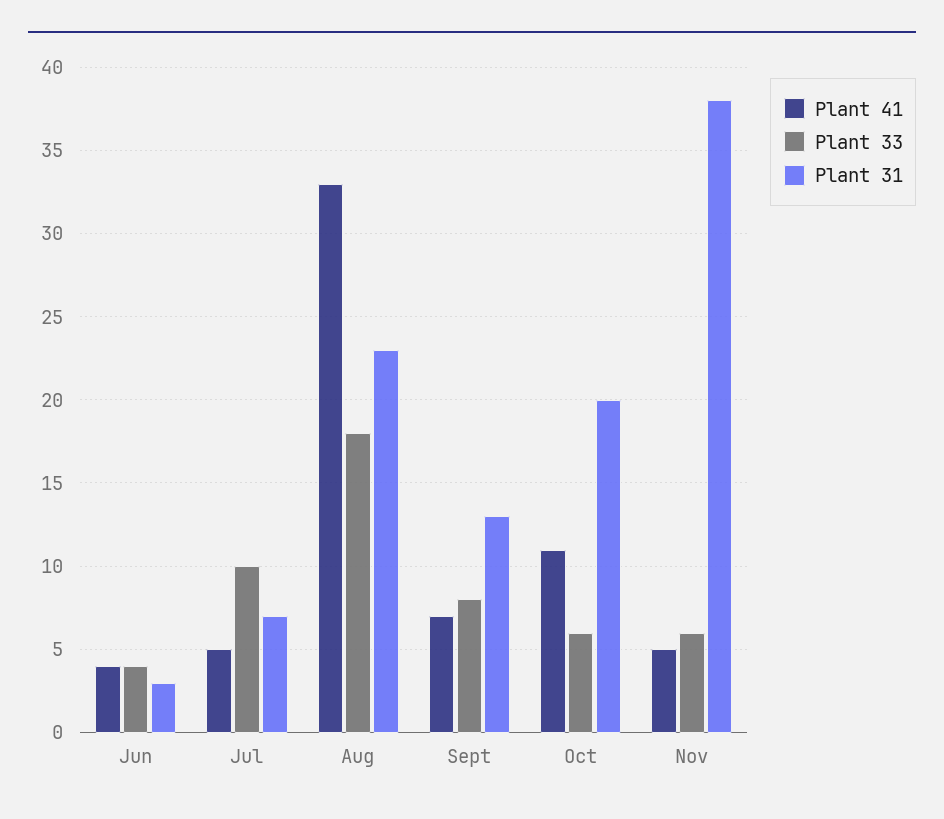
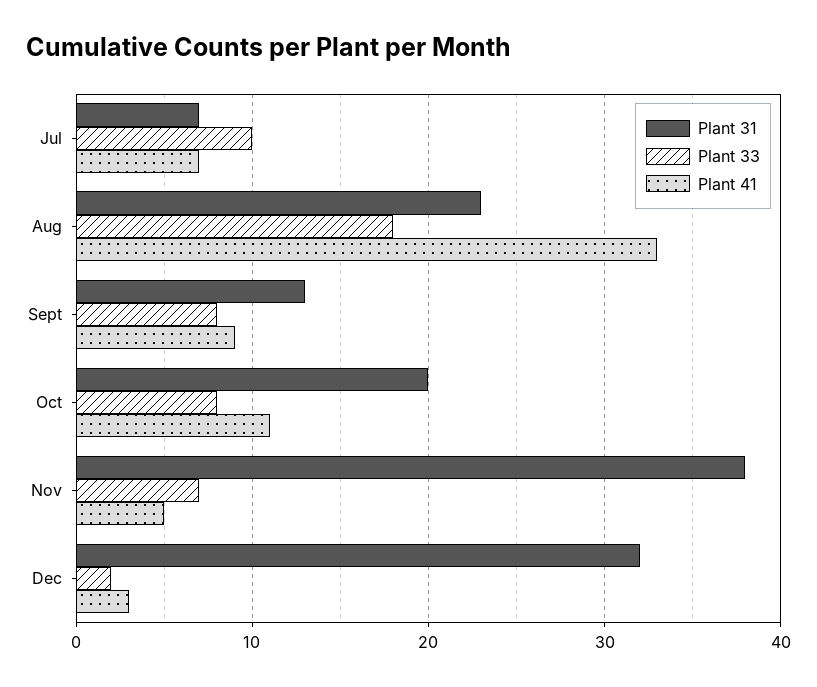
Plant 41, Jun: 4 -> none
Plant 33, Jun: 4 -> none
Plant 31, Jun: 3 -> none
Plant 41, Jul: 5 -> 7
Plant 41, Sept: 7 -> 9
Plant 33, Oct: 6 -> 8
Plant 33, Nov: 6 -> 7
Plant 31, Dec: none -> 32
Plant 33, Dec: none -> 2
Plant 41, Dec: none -> 3

